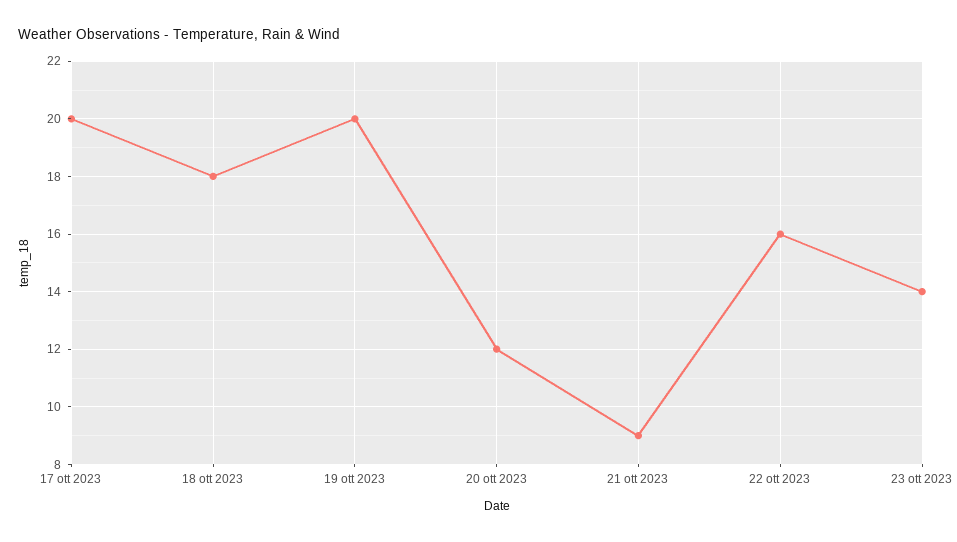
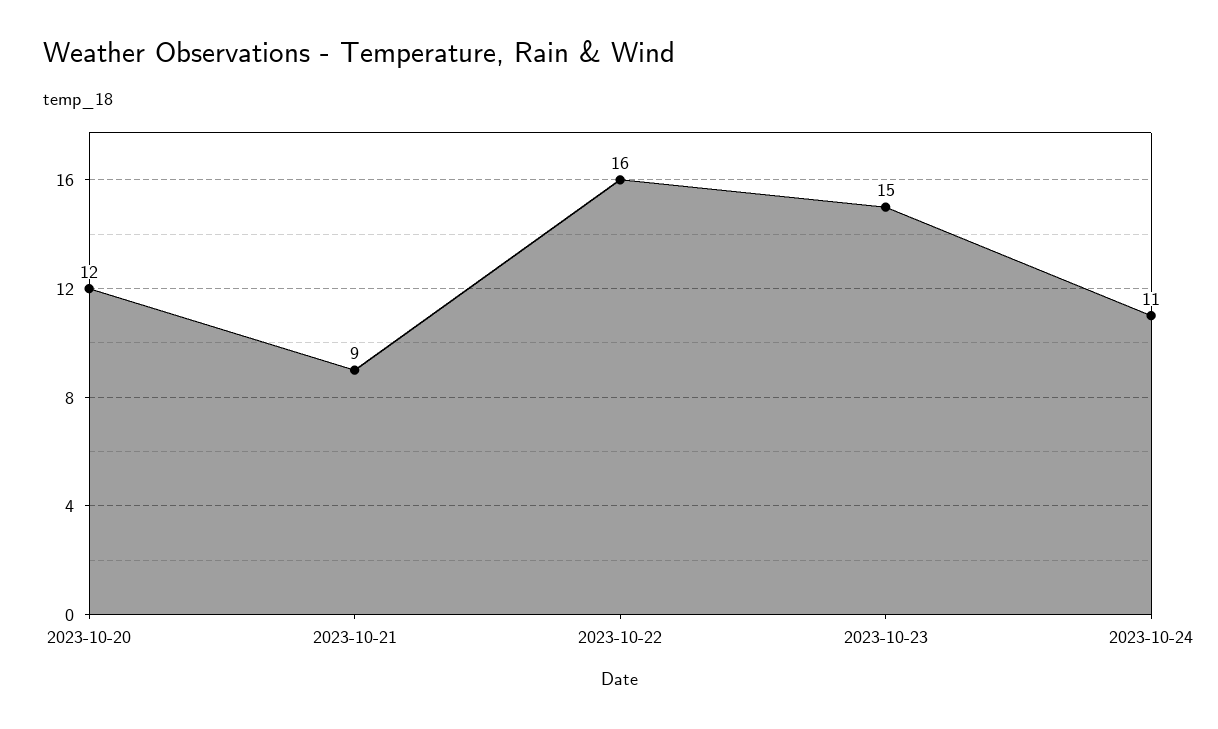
17 ott 2023: 20 -> none
18 ott 2023: 18 -> none
19 ott 2023: 20 -> none
23 ott 2023: 14 -> 15
2023-10-24: none -> 11

